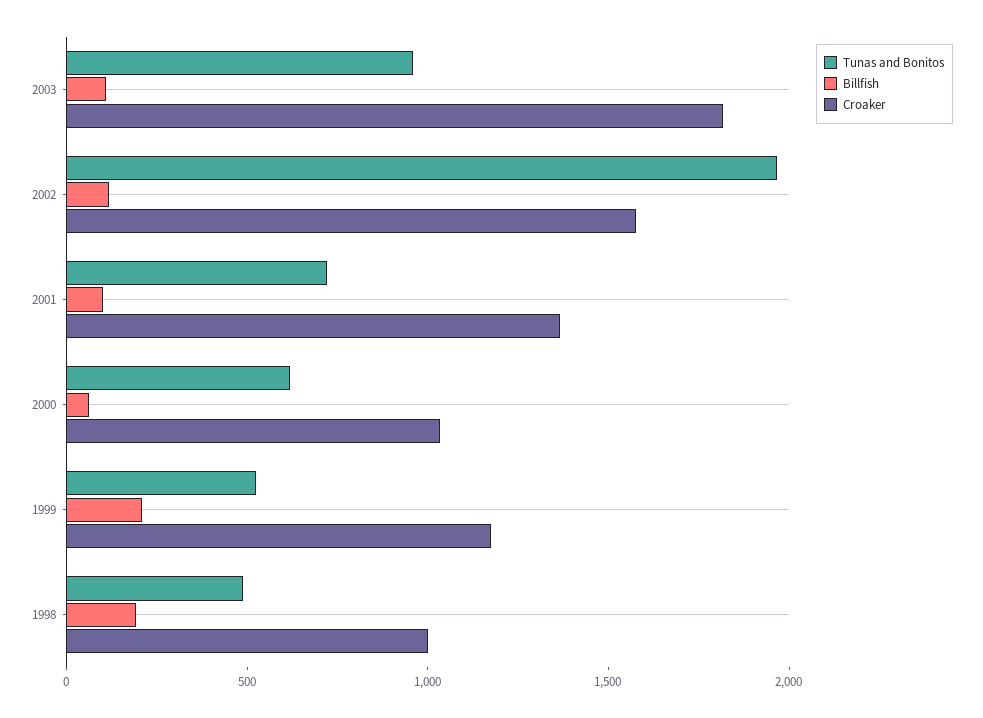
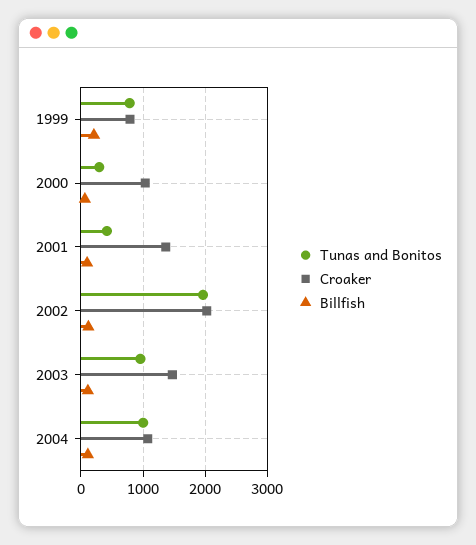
Croaker, 2003: 1800 -> 1500
Croaker, 2002: 1600 -> 2000
Tunas and Bonitos, 2001: 700 -> 400
Tunas and Bonitos, 2000: 600 -> 300
Tunas and Bonitos, 1999: 500 -> 800
Croaker, 1999: 1200 -> 800
Tunas and Bonitos, 1998: 500 -> none
Billfish, 1998: 200 -> none
Croaker, 1998: 1000 -> none
Tunas and Bonitos, 2004: none -> 1000
Croaker, 2004: none -> 1100
Billfish, 2004: none -> 100

